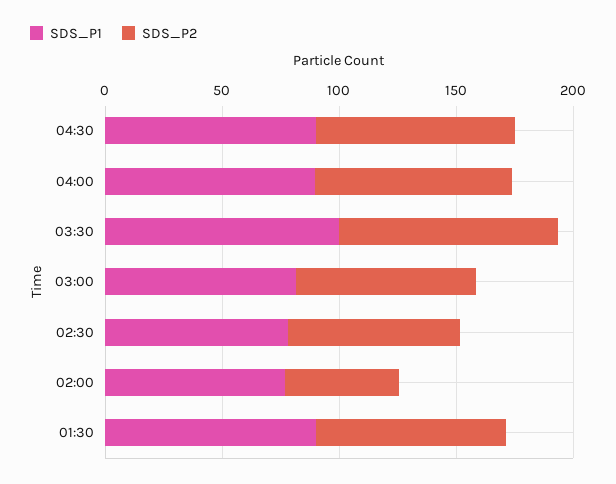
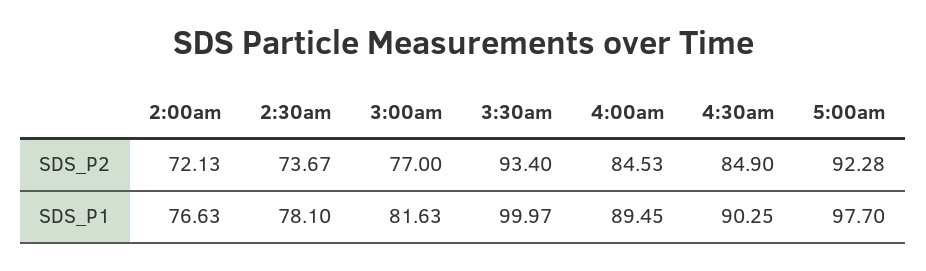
SDS_P2, 02:00: 50 -> 72.13
SDS_P1, 01:30: 90 -> none
SDS_P2, 01:30: 80 -> none
SDS_P2, 5:00am: none -> 92.28
SDS_P1, 5:00am: none -> 97.7

